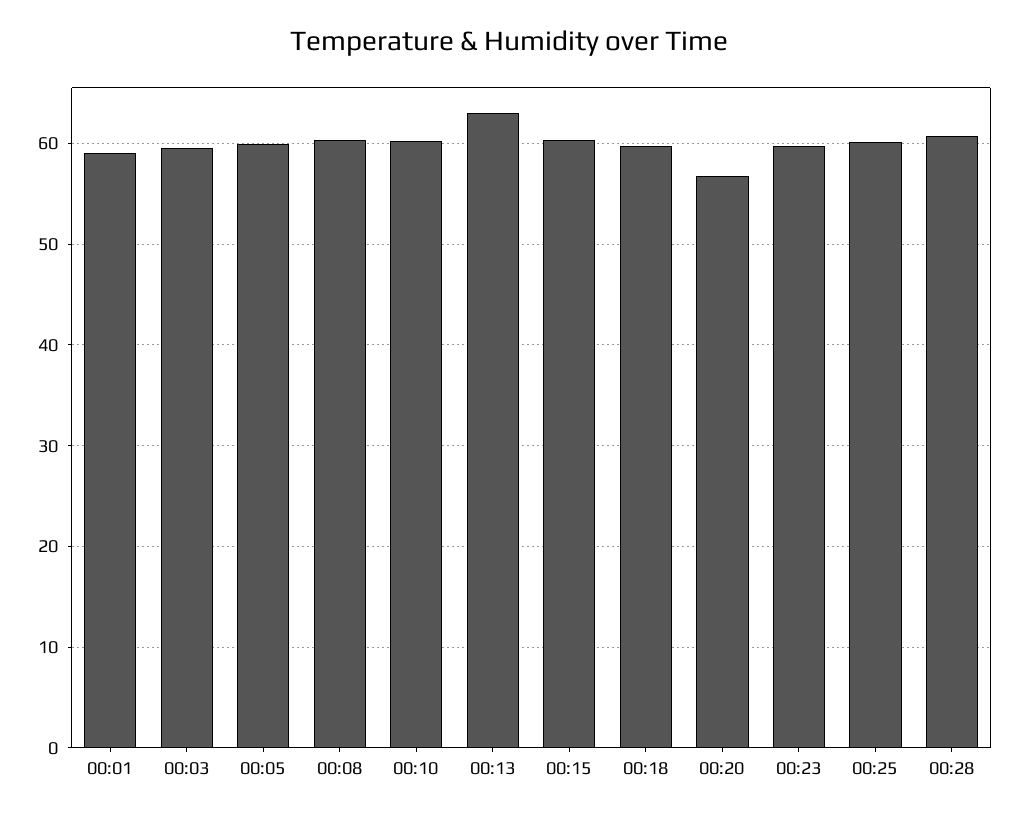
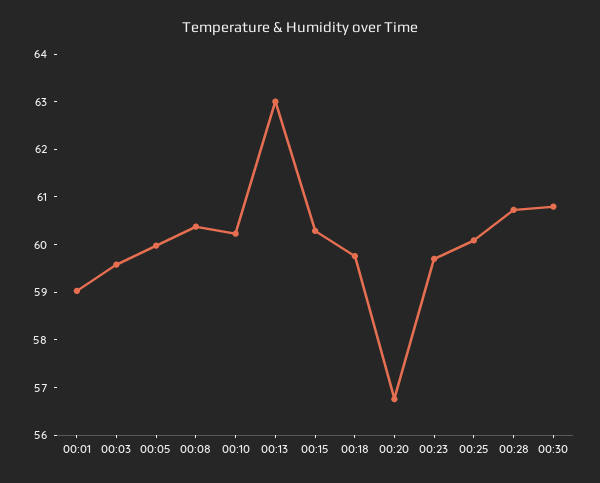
00:30: none -> 60.8

